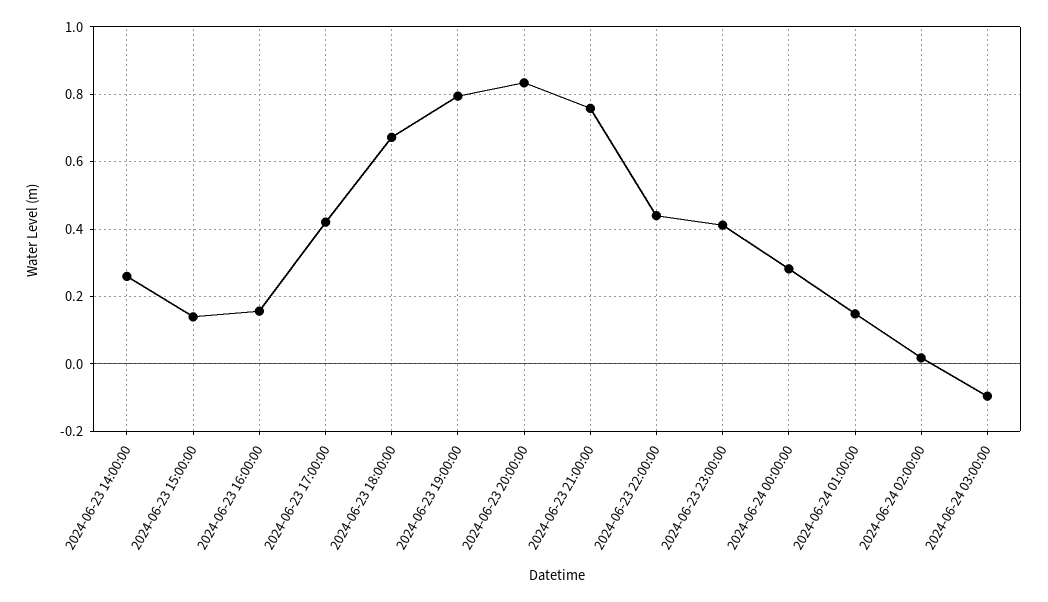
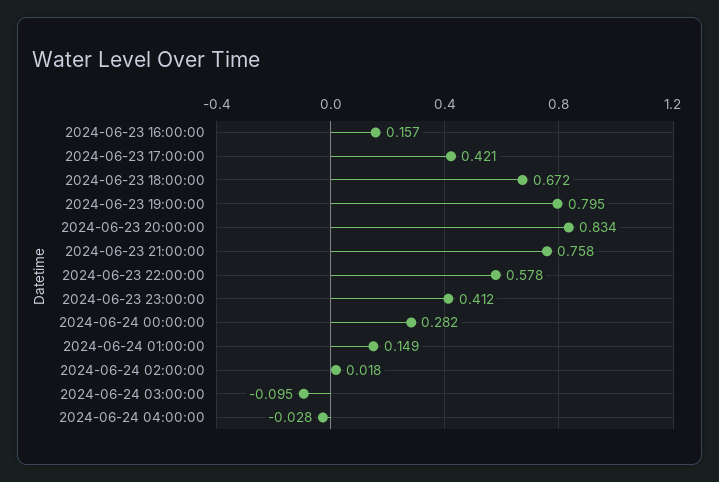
2024-06-23 14:00:00: 0.26 -> none
2024-06-23 15:00:00: 0.14 -> none
2024-06-23 22:00:00: 0.44 -> 0.578
2024-06-24 04:00:00: none -> -0.028

